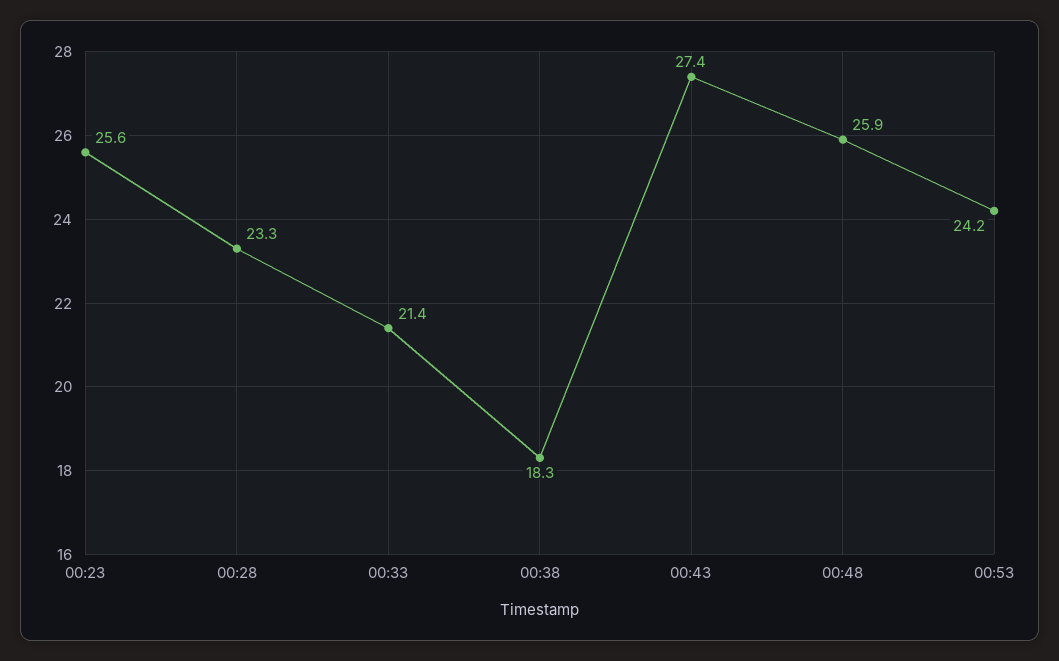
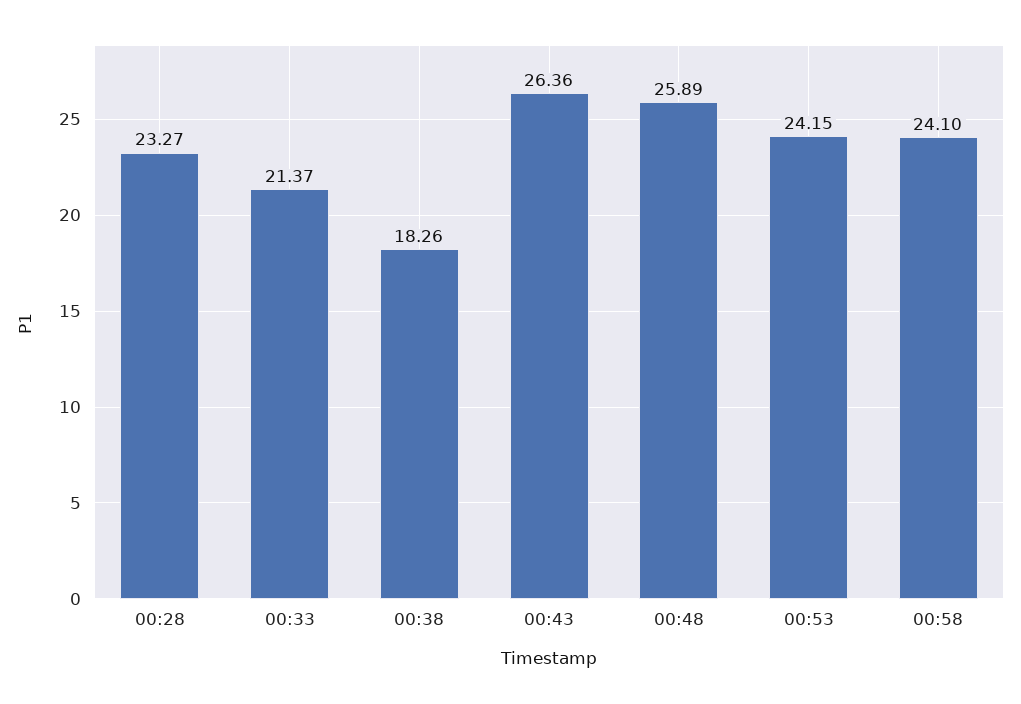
00:23: 25.6 -> none
00:43: 27.4 -> 26.36
00:58: none -> 24.1

